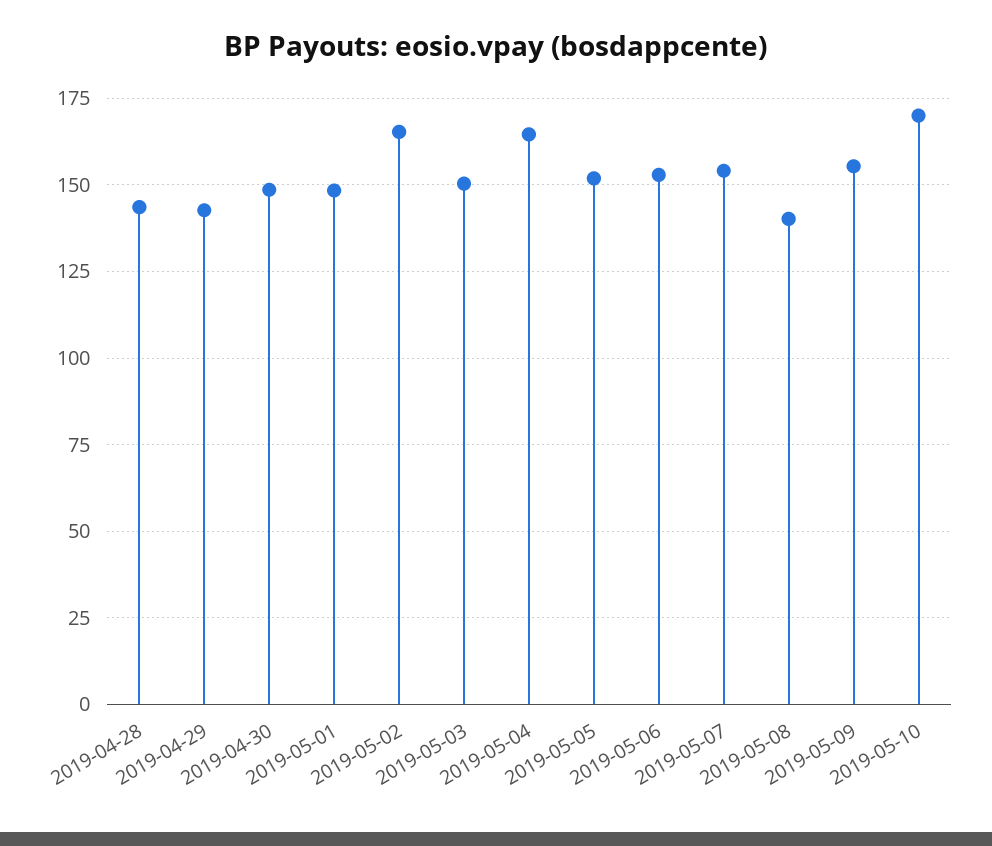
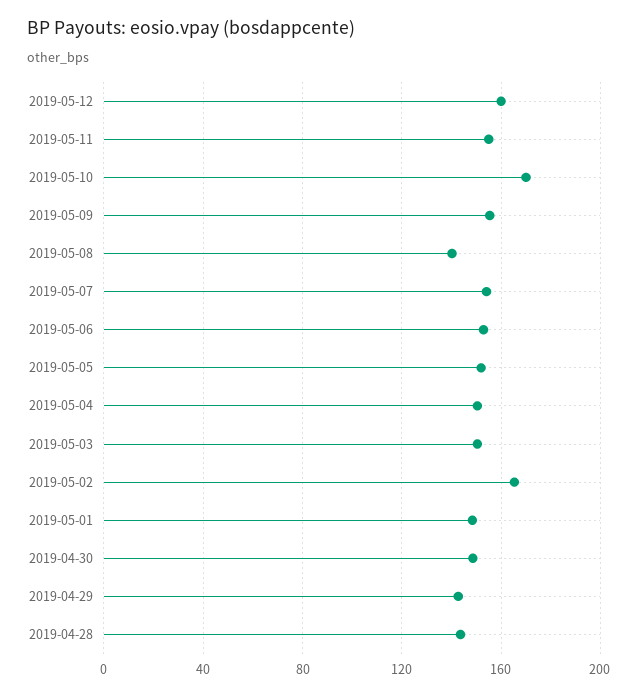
2019-05-04: 165 -> 150
2019-05-12: none -> 160
2019-05-11: none -> 155

